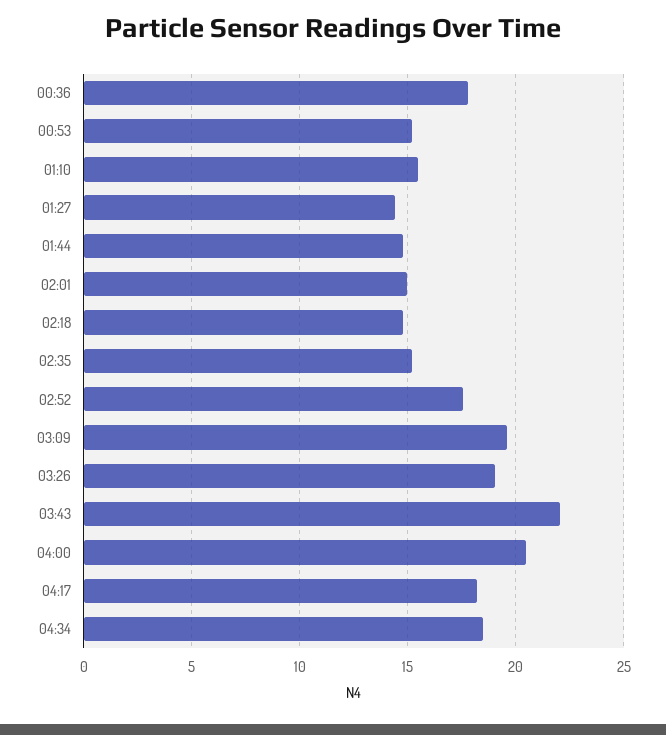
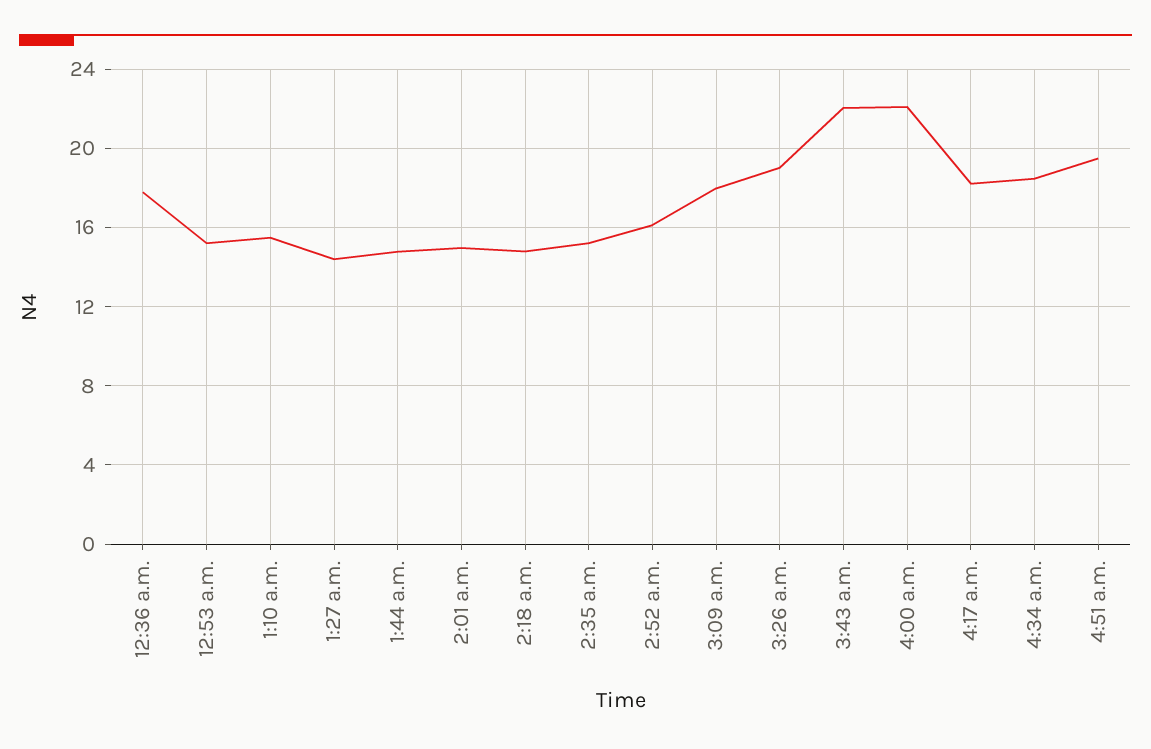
02:52: 17.5 -> 16
03:09: 19.5 -> 18
04:00: 20.5 -> 22
4:51 a.m.: none -> 19.5

